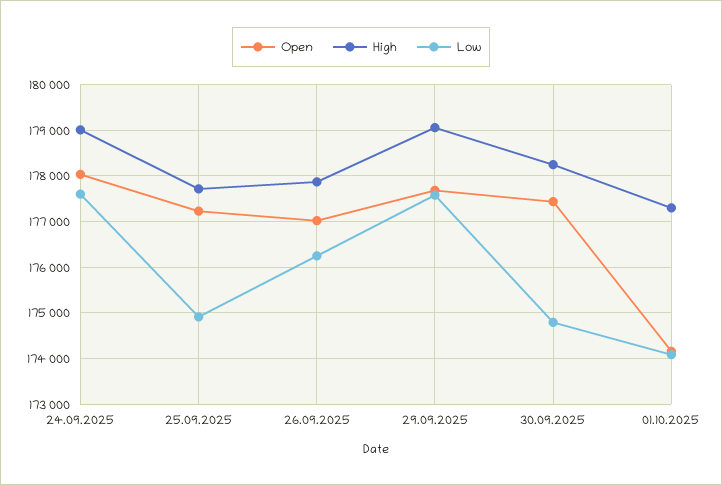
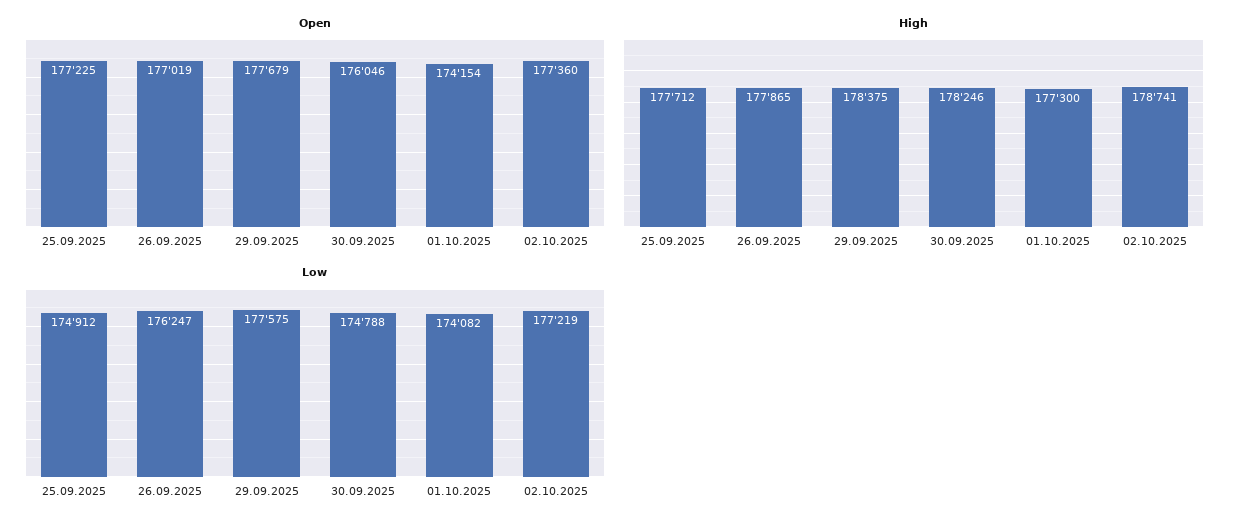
Open, 24.09.2025: 178000 -> none
High, 24.09.2025: 179000 -> none
Low, 24.09.2025: 177600 -> none
High, 29.09.2025: 179000 -> 178375
Open, 30.09.2025: 177400 -> 176046
Open, 02.10.2025: none -> 177360
High, 02.10.2025: none -> 178741
Low, 02.10.2025: none -> 177219

